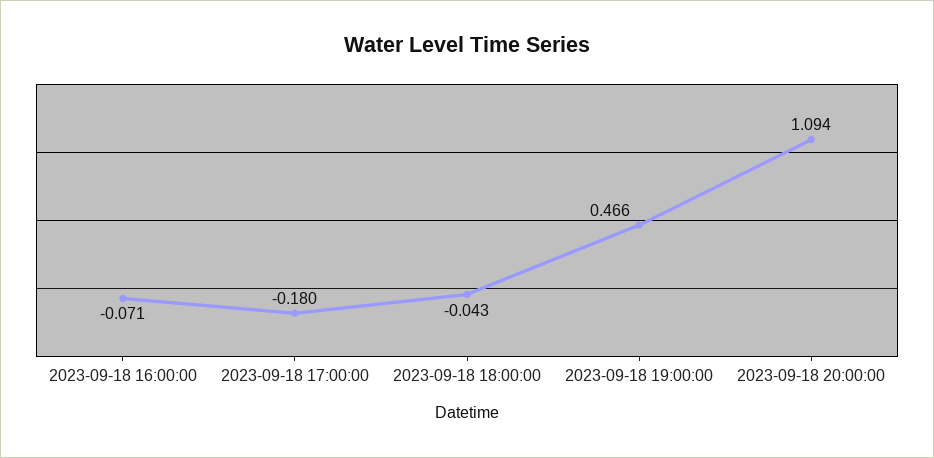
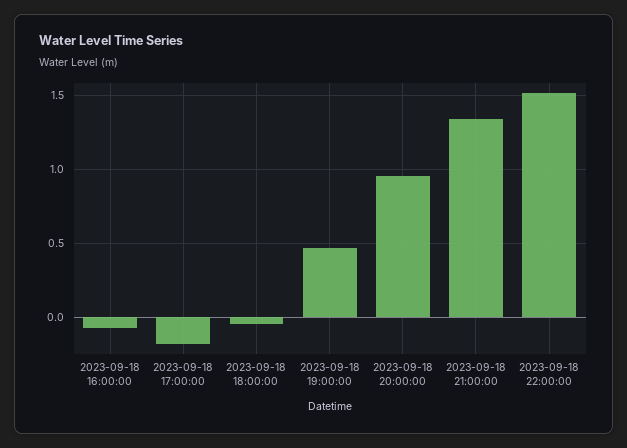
2023-09-18 20:00:00: 1.094 -> 0.95
2023-09-18 21:00:00: none -> 1.35
2023-09-18 22:00:00: none -> 1.5

